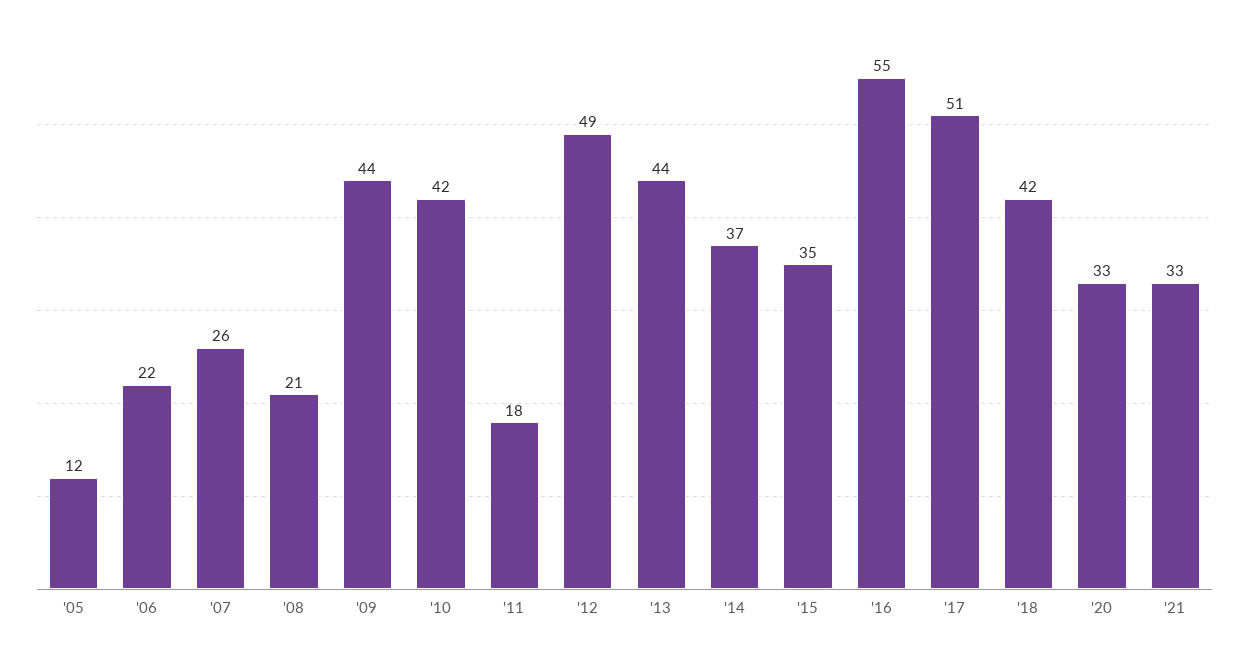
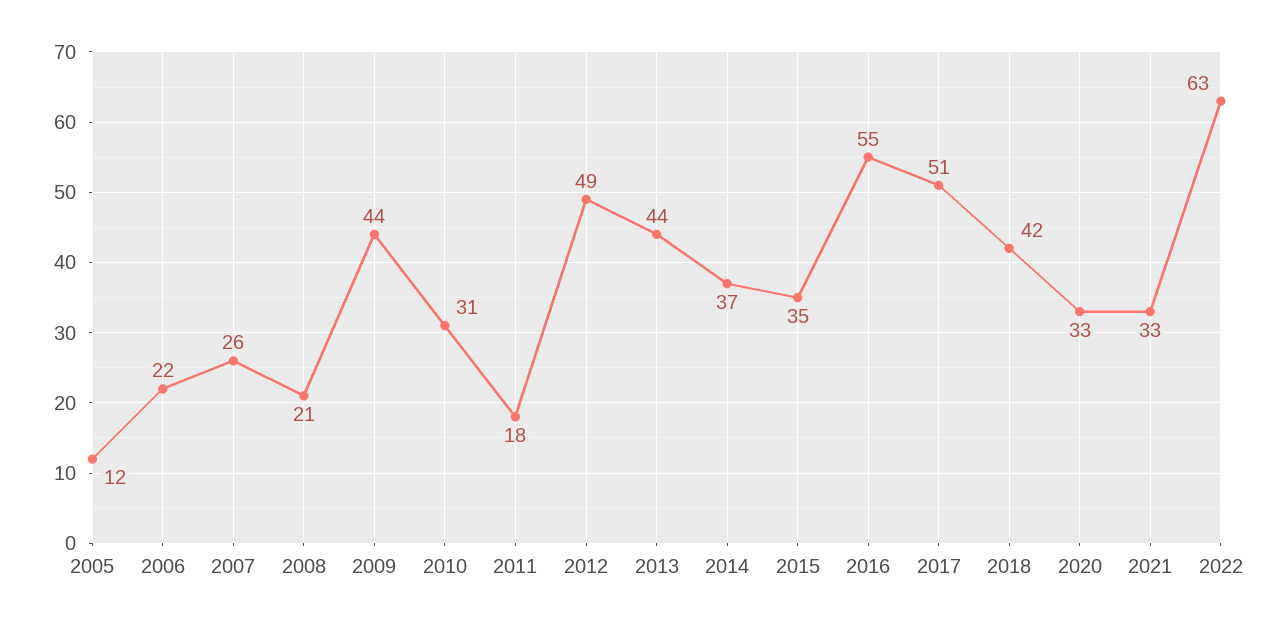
'10: 42 -> 31
2022: none -> 63

